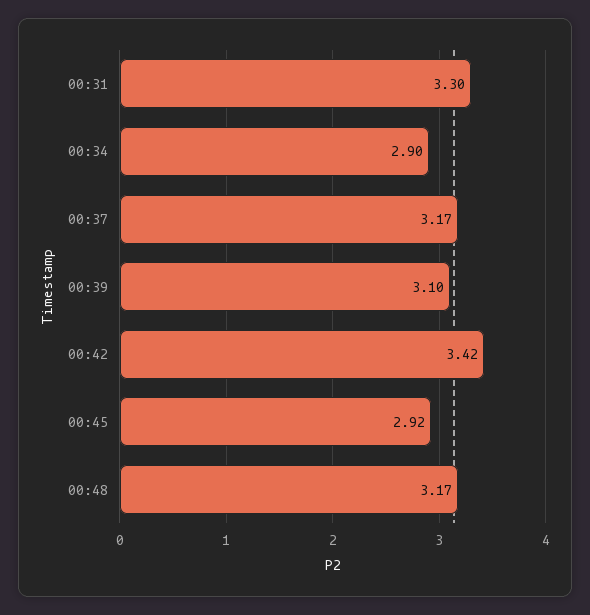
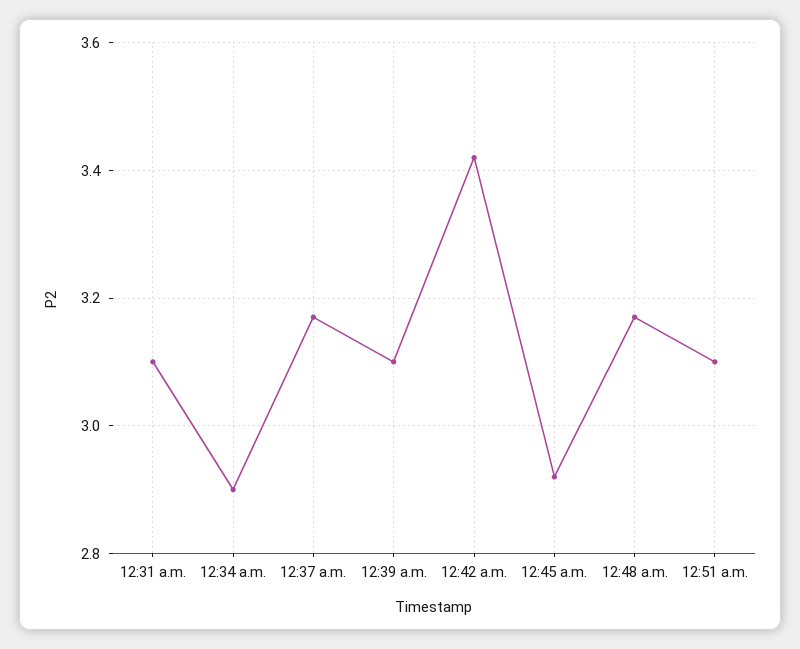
00:31: 3.3 -> 3.1
12:51 a.m.: none -> 3.1

